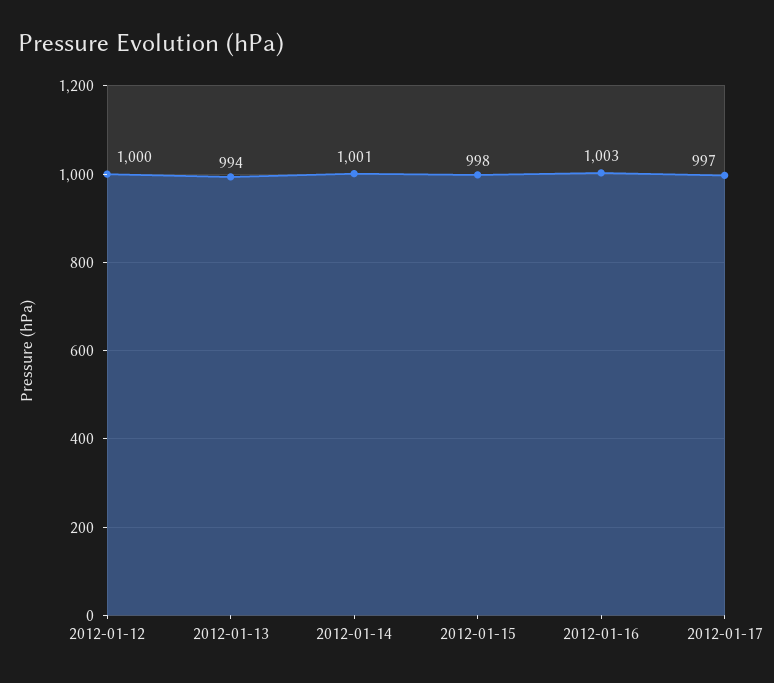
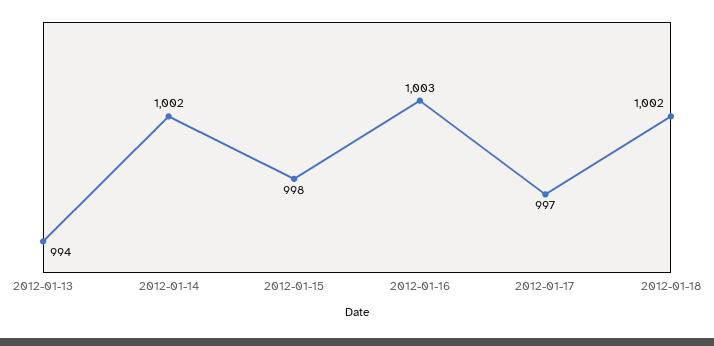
2012-01-12: 1000 -> none
2012-01-14: 1001 -> 1002
2012-01-18: none -> 1002

